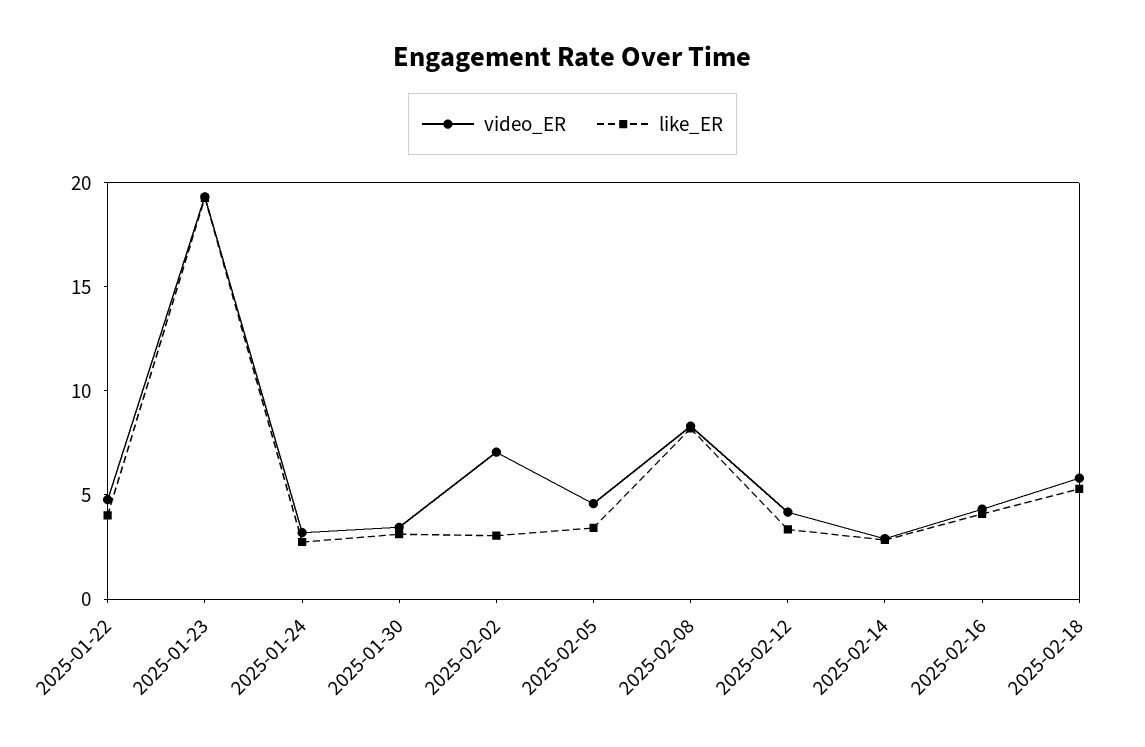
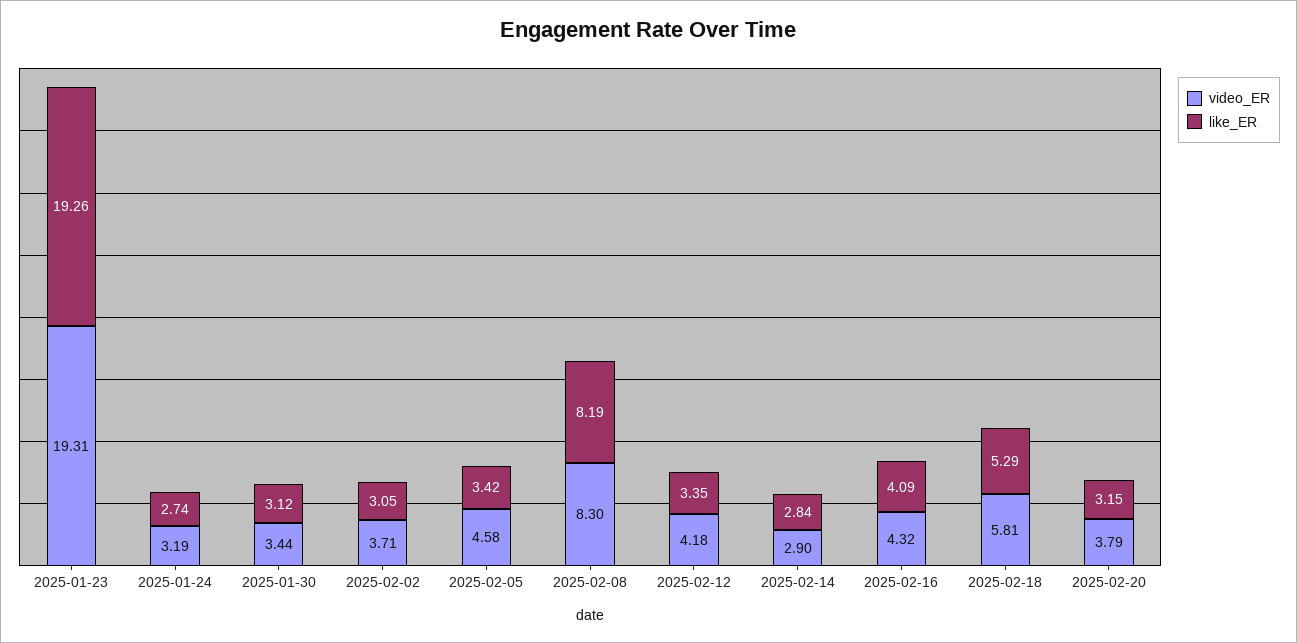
video_ER, 2025-01-22: 5 -> none
like_ER, 2025-01-22: 4 -> none
video_ER, 2025-02-02: 7 -> 3.71
video_ER, 2025-02-20: none -> 3.79
like_ER, 2025-02-20: none -> 3.15

